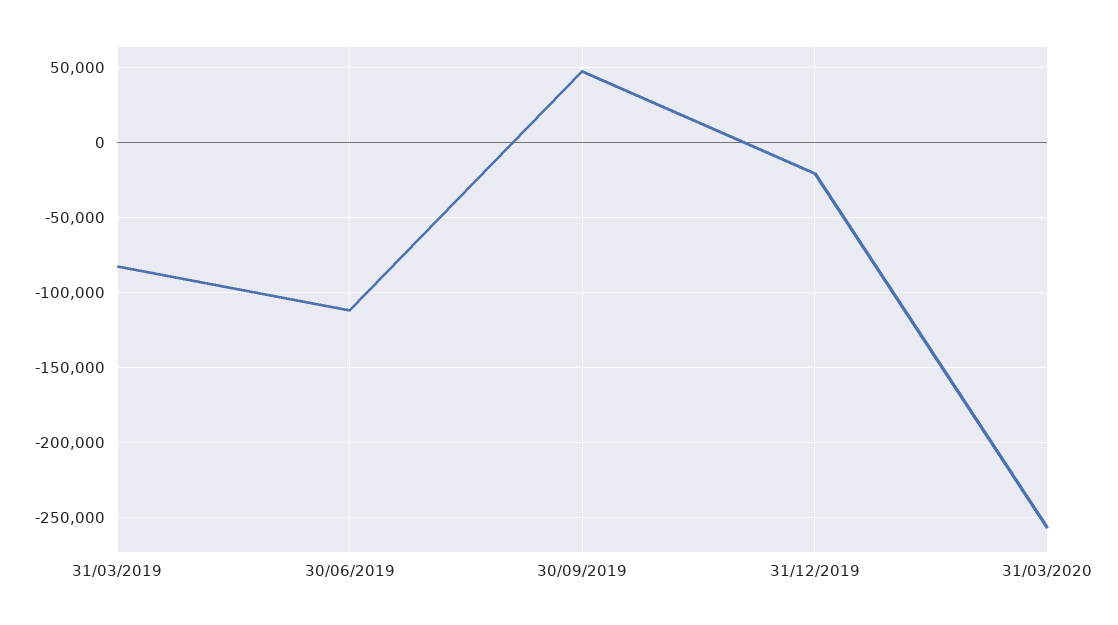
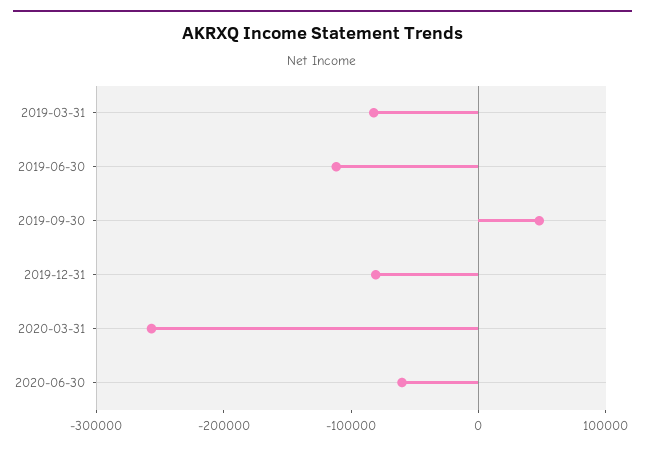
31/12/2019: -20000 -> -80000
2020-06-30: none -> -60000

